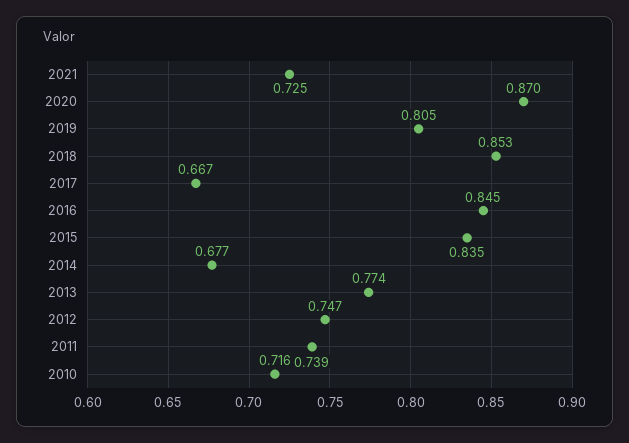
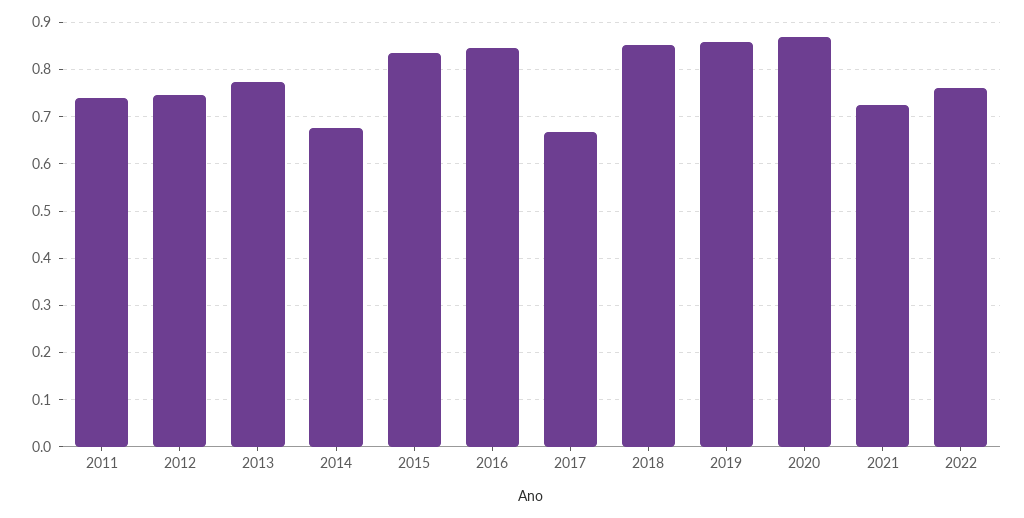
2019: 0.805 -> 0.86
2010: 0.716 -> none
2022: none -> 0.76

